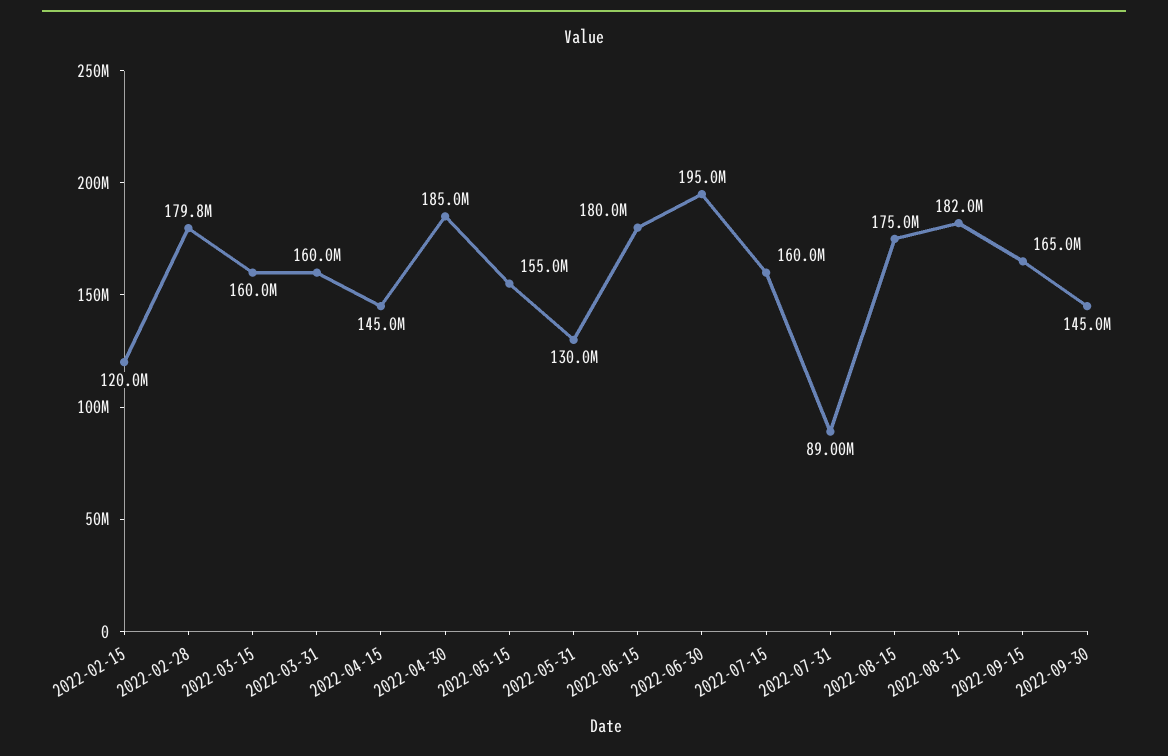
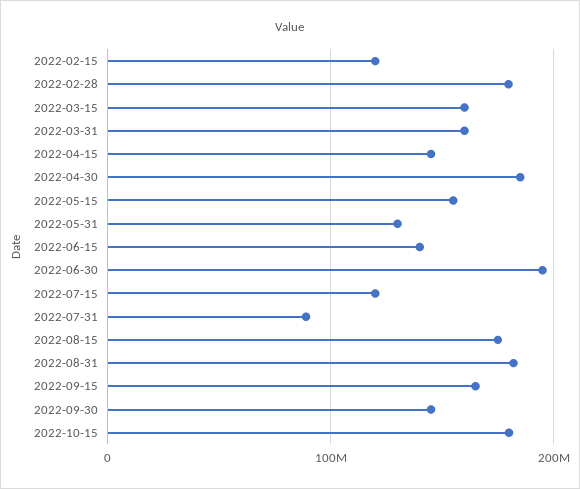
2022-06-15: 180000000 -> 140000000
2022-07-15: 160000000 -> 120000000
2022-10-15: none -> 180000000

